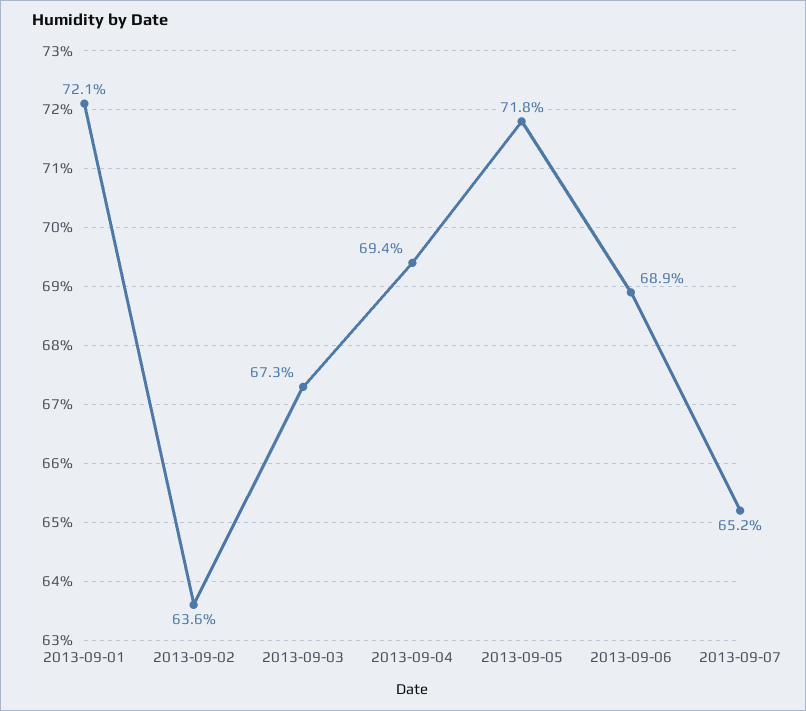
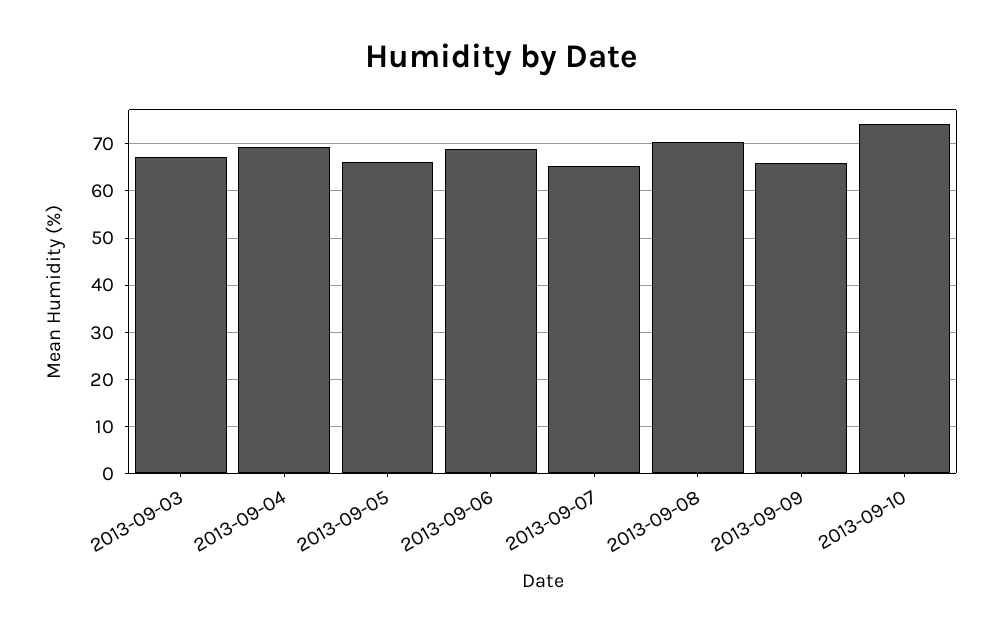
2013-09-01: 72.1 -> none
2013-09-02: 63.6 -> none
2013-09-05: 71.8 -> 66
2013-09-08: none -> 70
2013-09-09: none -> 66
2013-09-10: none -> 74

